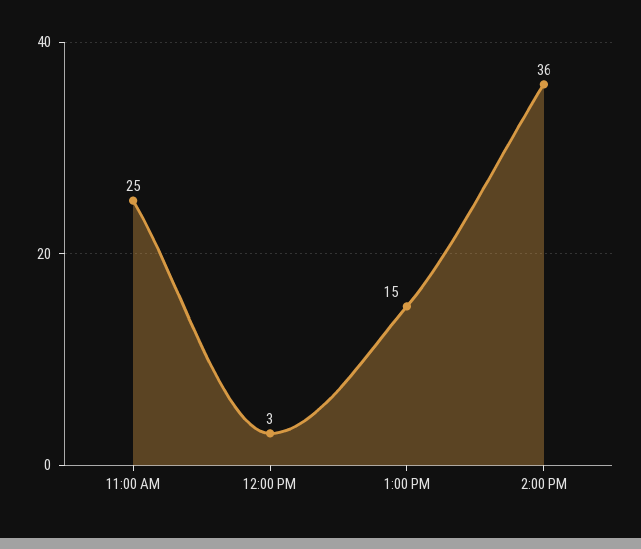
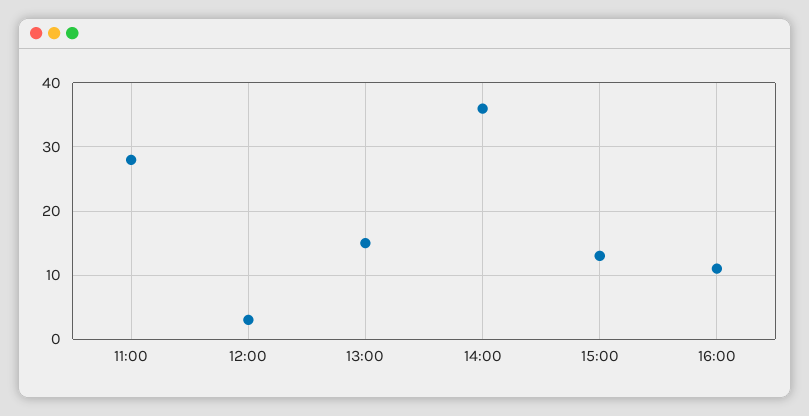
11:00 AM: 25 -> 28
15:00: none -> 13
16:00: none -> 11

